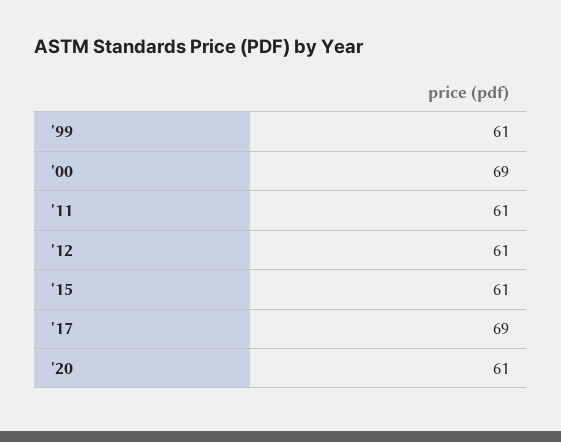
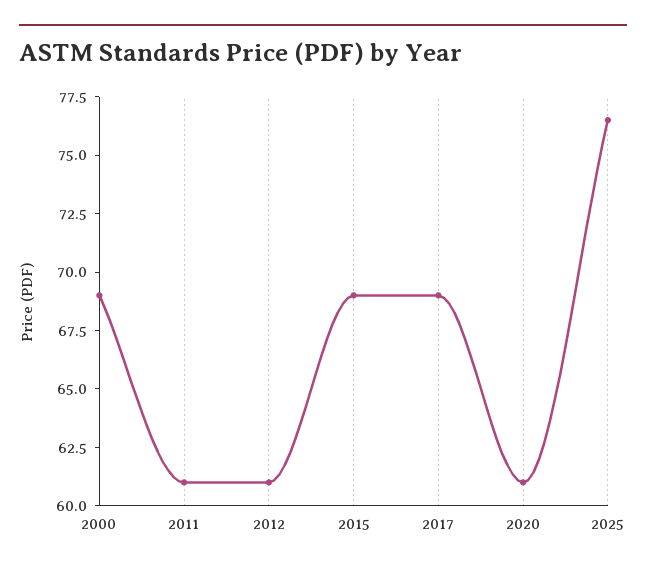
'99: 61 -> none
'15: 61 -> 69
2025: none -> 76.5

